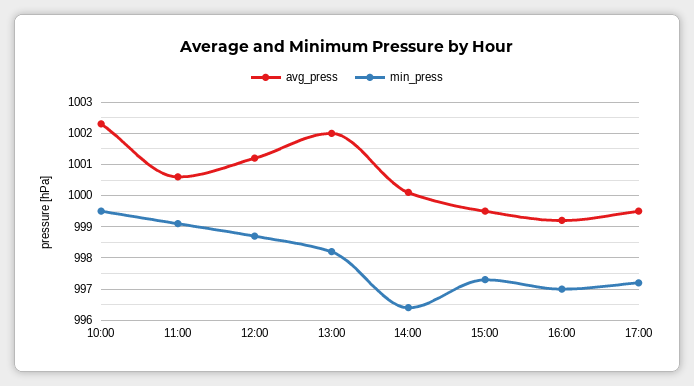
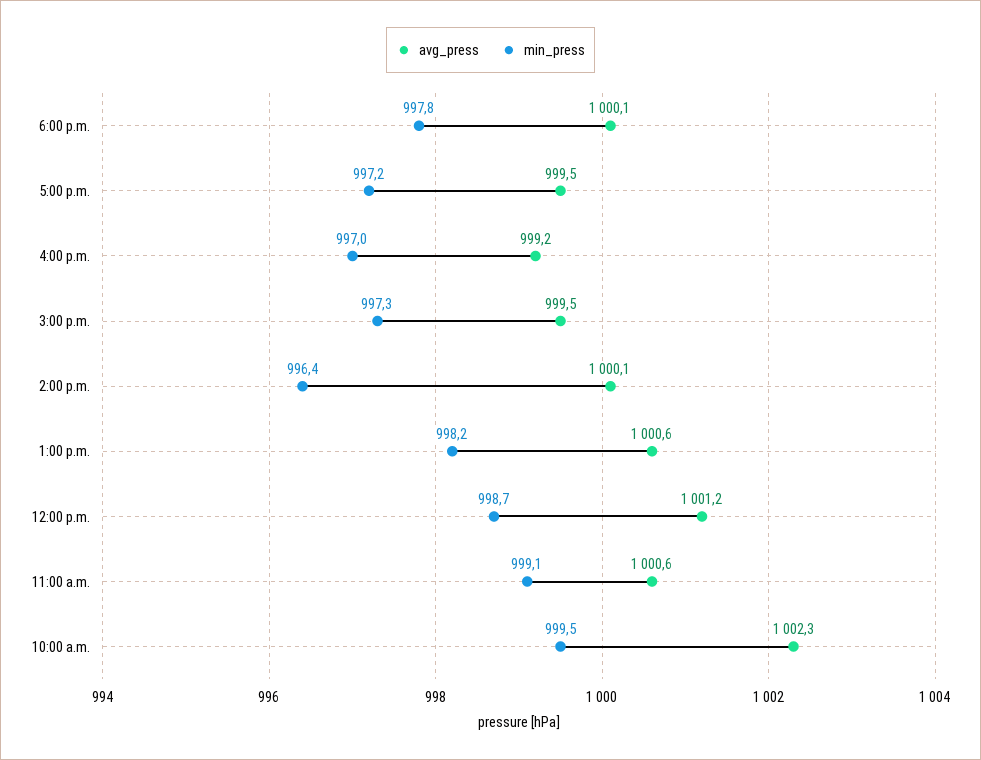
avg_press, 13:00: 1002 -> 1000.6
avg_press, 6:00 p.m.: none -> 1000.1
min_press, 6:00 p.m.: none -> 997.8

